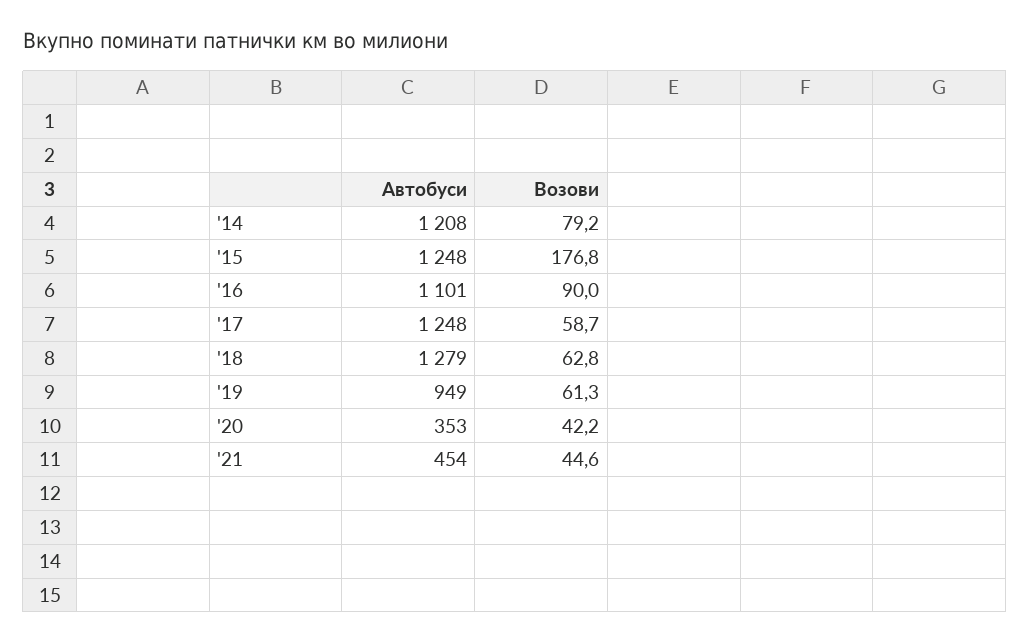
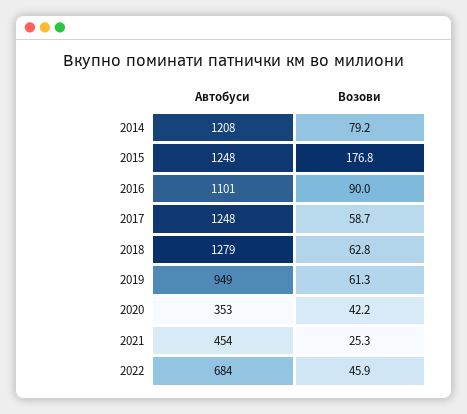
Возови, '21: 44.6 -> 25.3
Автобуси, 2022: none -> 684
Возови, 2022: none -> 45.9

